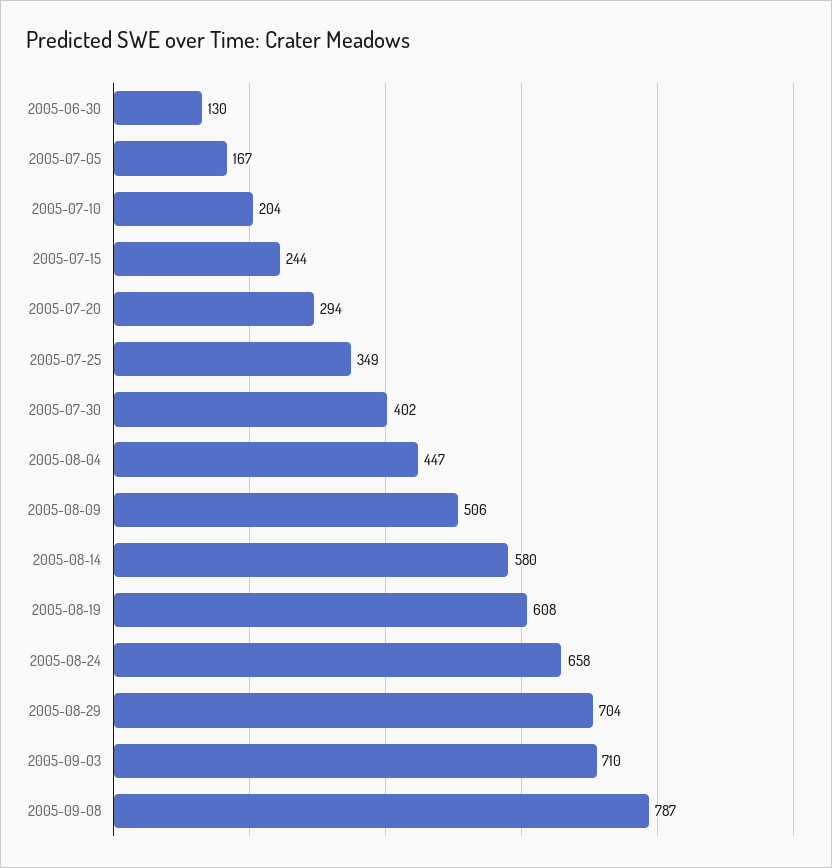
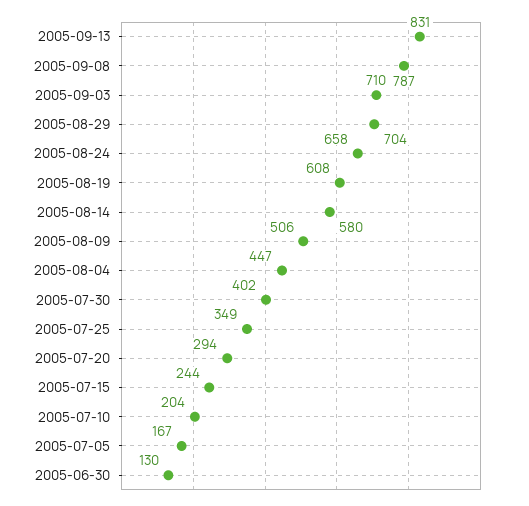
2005-09-13: none -> 831

